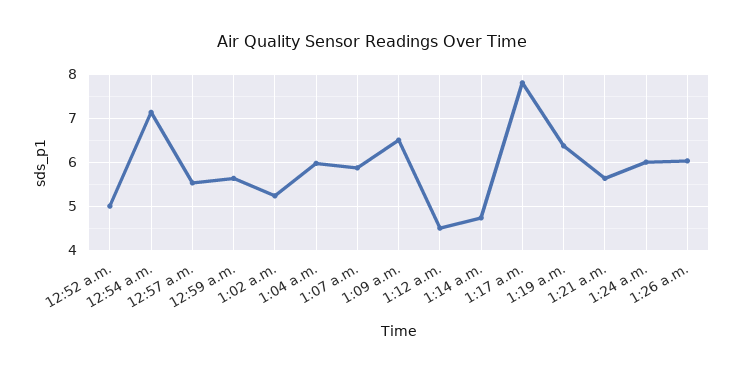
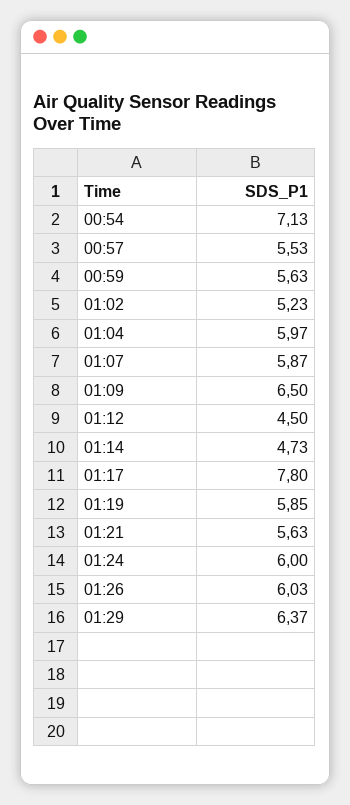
12:52 a.m.: 5 -> none
1:19 a.m.: 6.4 -> 5.85
01:29: none -> 6.37

